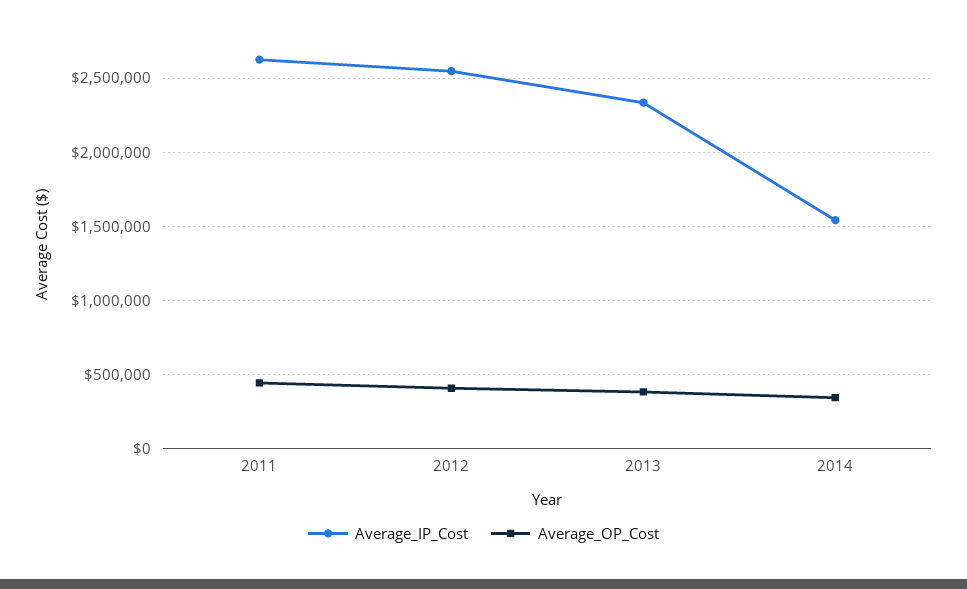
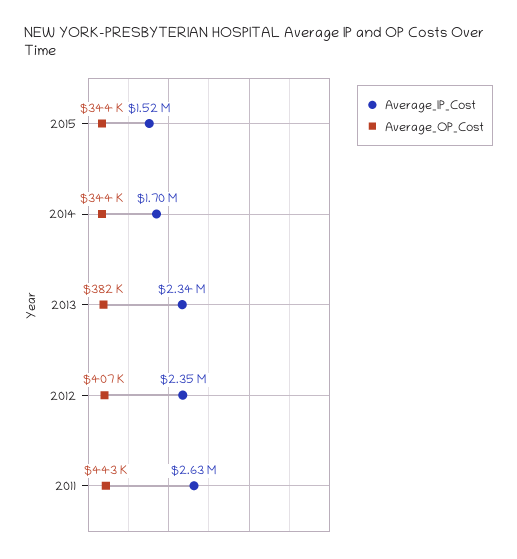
Average_IP_Cost, 2012: 2550000 -> 2350000
Average_IP_Cost, 2014: 1550000 -> 1700000
Average_IP_Cost, 2015: none -> 1520000
Average_OP_Cost, 2015: none -> 344000

